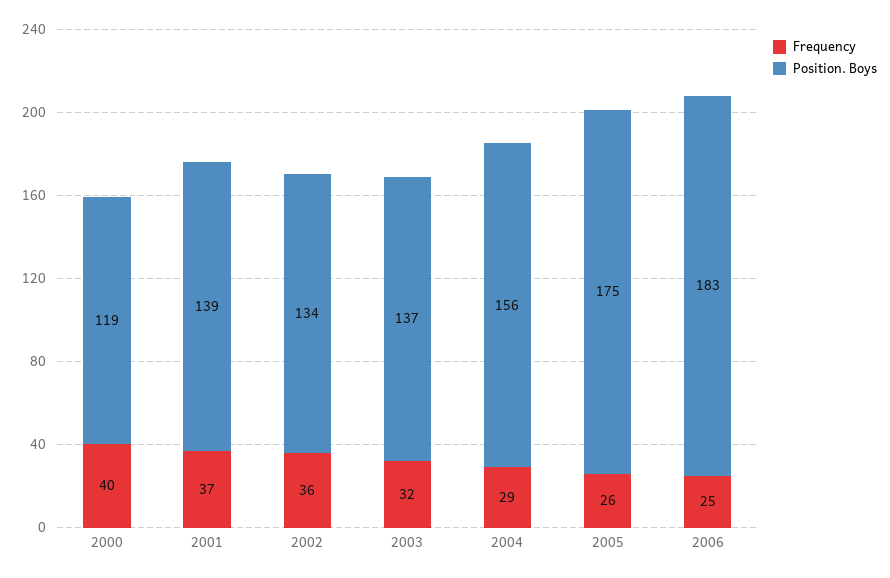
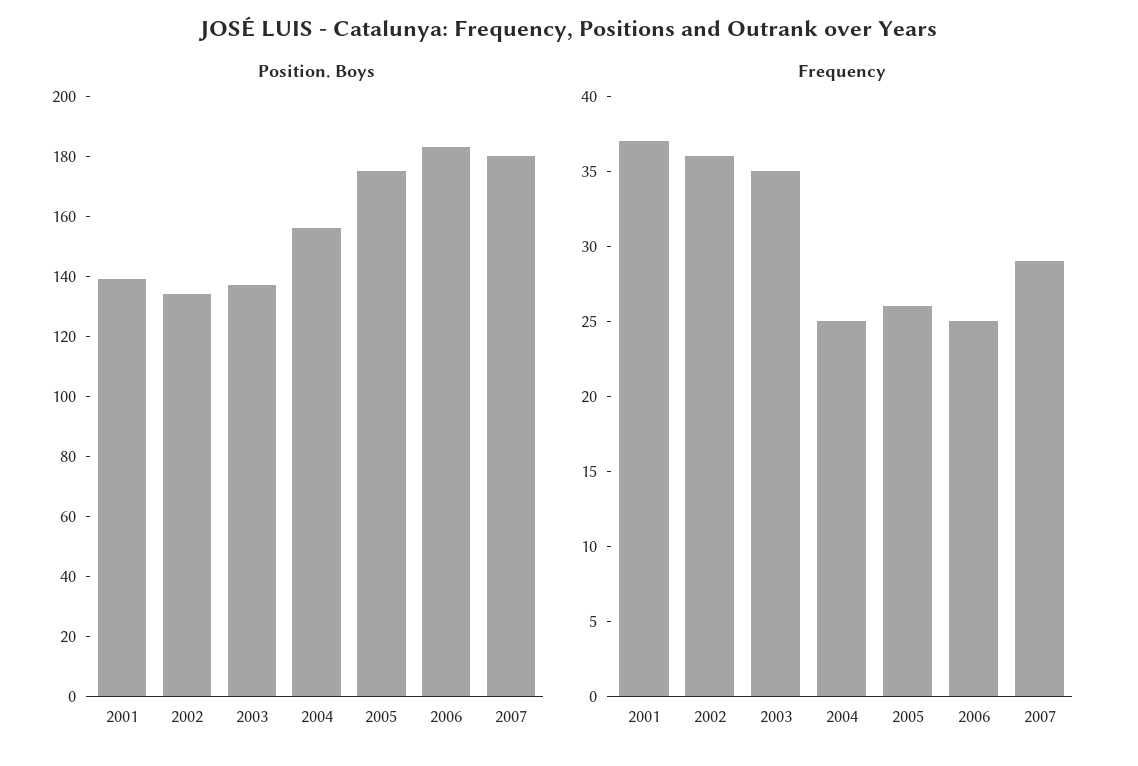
Frequency, 2000: 40 -> none
Position. Boys, 2000: 119 -> none
Frequency, 2003: 32 -> 35
Frequency, 2004: 29 -> 25
Position. Boys, 2007: none -> 180
Frequency, 2007: none -> 29

